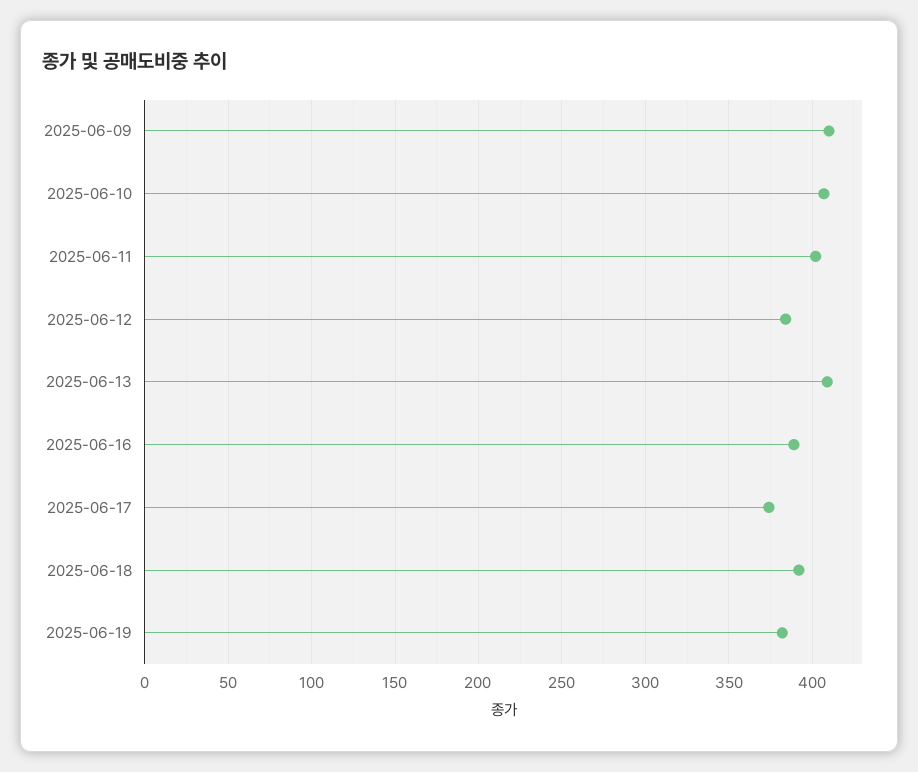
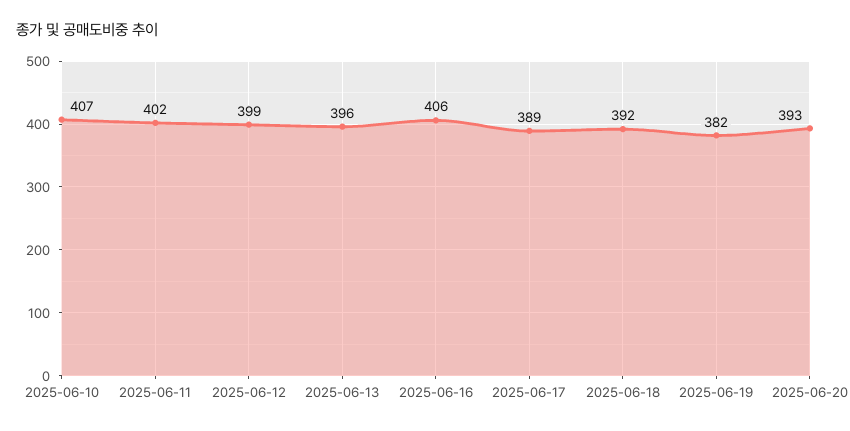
2025-06-09: 410 -> none
2025-06-12: 385 -> 399
2025-06-13: 410 -> 396
2025-06-16: 390 -> 406
2025-06-17: 375 -> 389
2025-06-20: none -> 393

